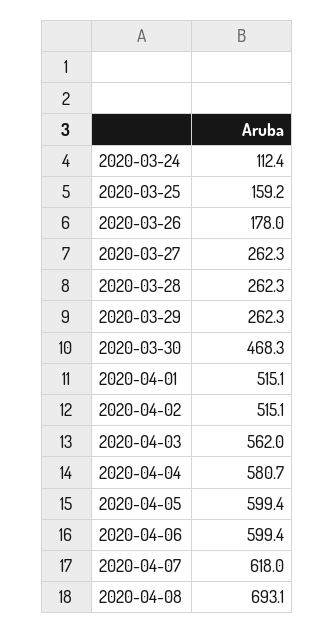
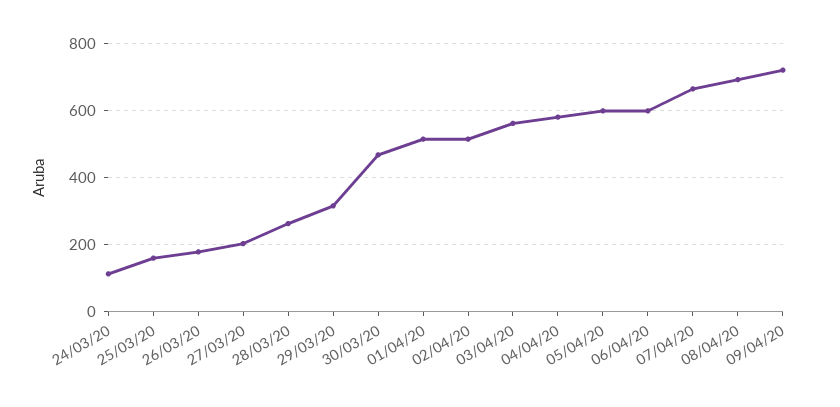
2020-03-27: 262.3 -> 200
2020-03-29: 262.3 -> 320
2020-04-07: 618 -> 660
09/04/20: none -> 720

